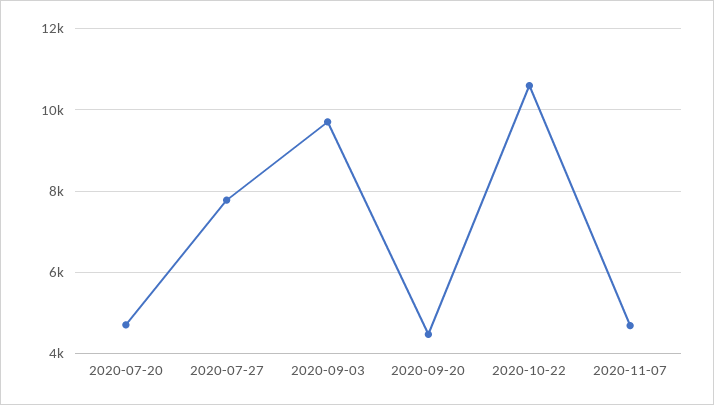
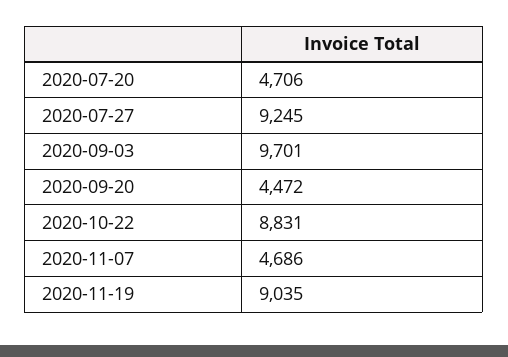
2020-07-27: 7800 -> 9245
2020-10-22: 10600 -> 8831
2020-11-19: none -> 9035

